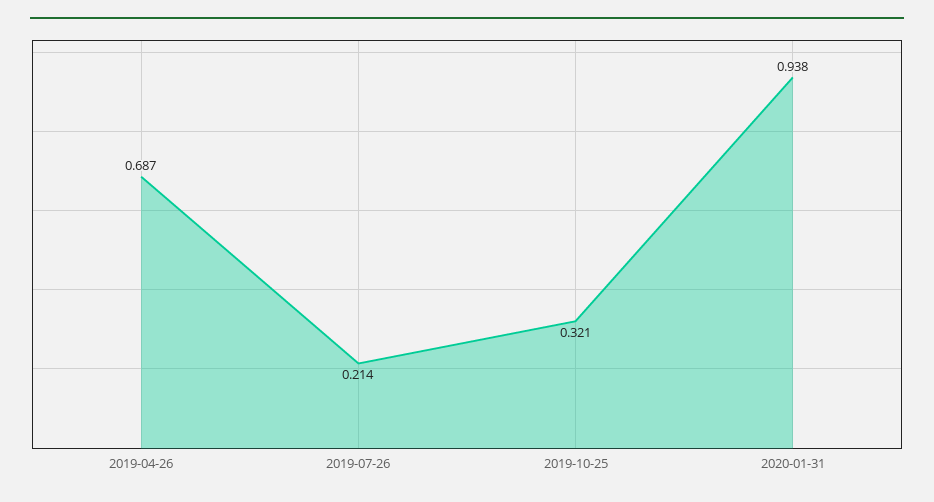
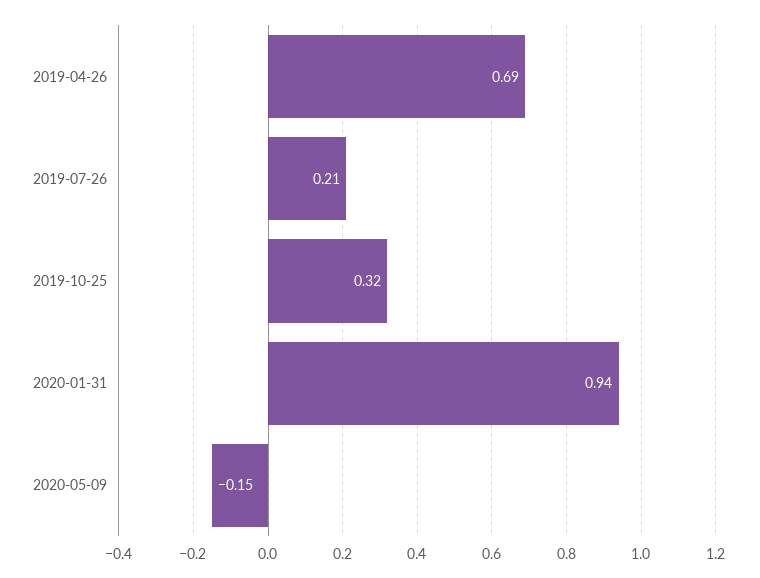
2020-05-09: none -> -0.15

